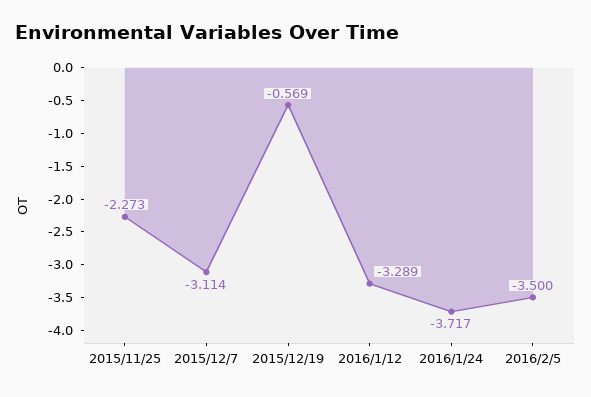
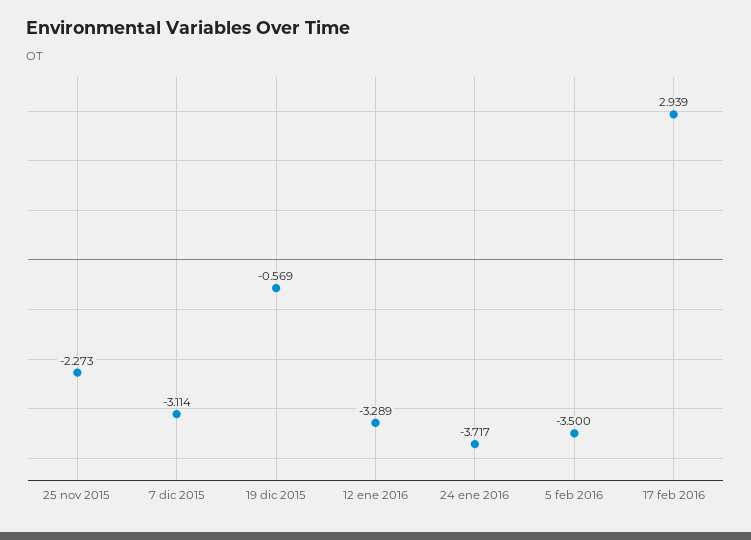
17 feb 2016: none -> 2.939

